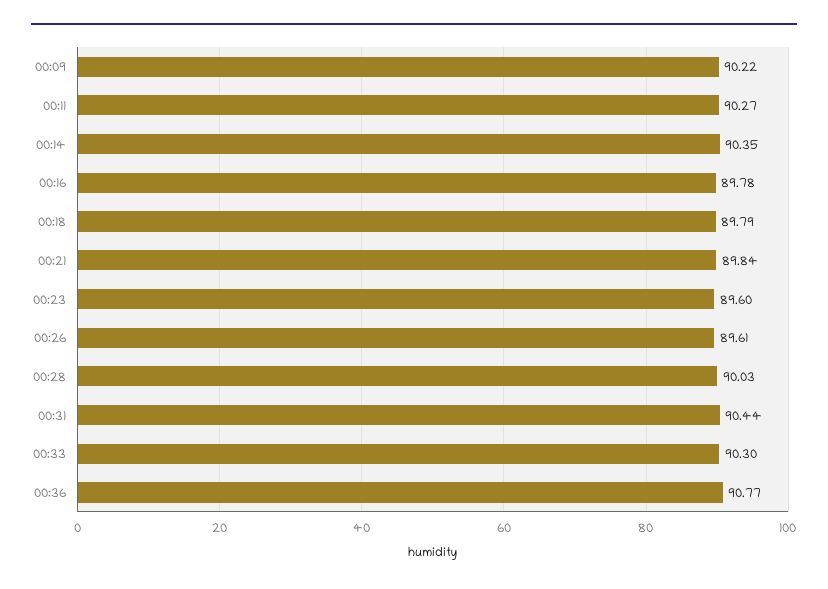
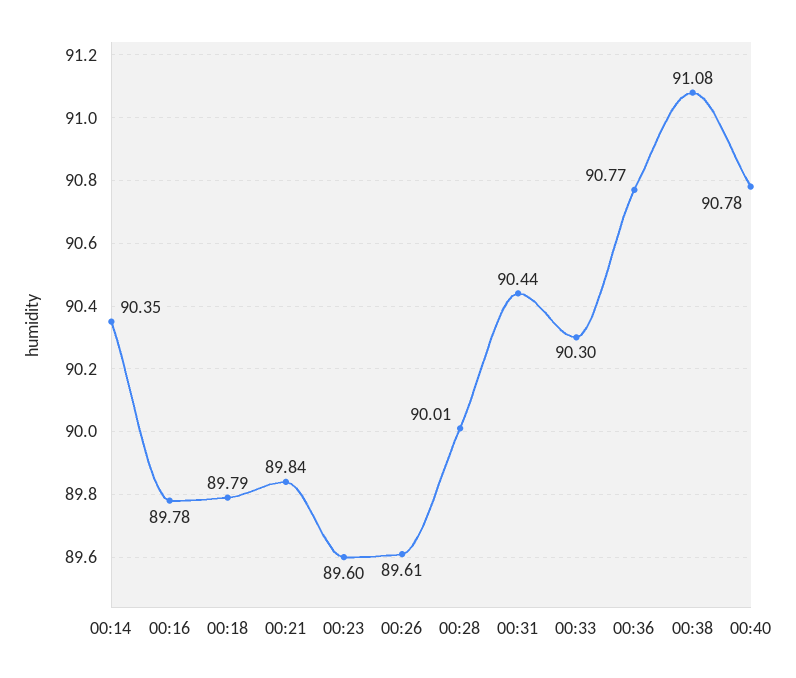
00:09: 90.22 -> none
00:11: 90.27 -> none
00:28: 90.03 -> 90.01
00:38: none -> 91.08
00:40: none -> 90.78

